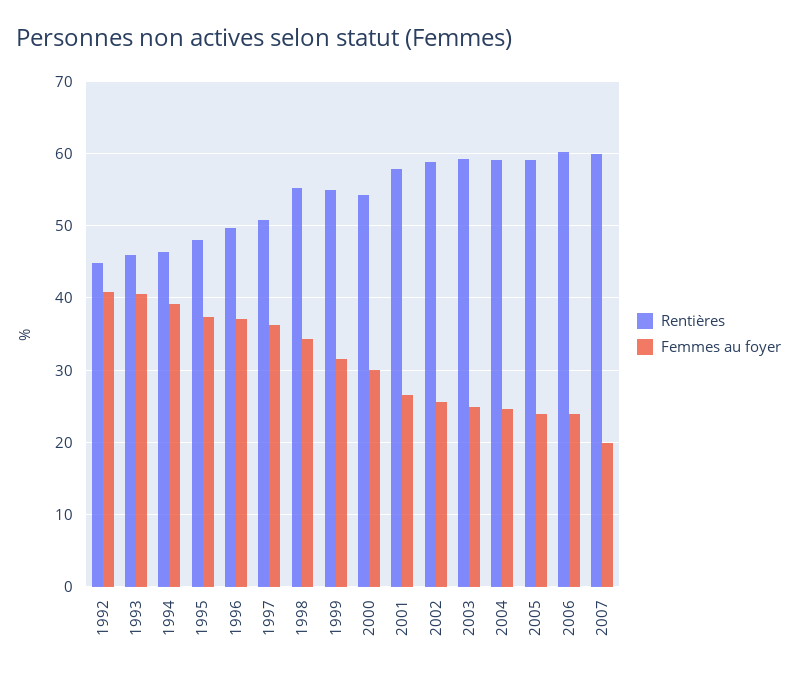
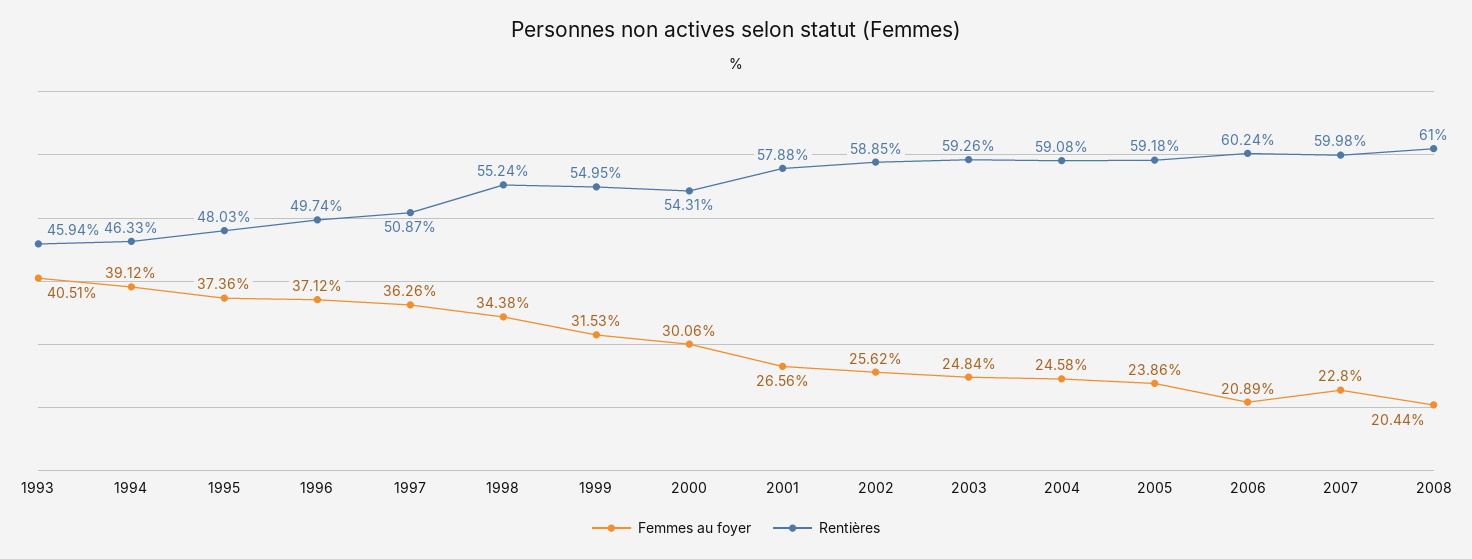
Rentières, 1992: 45 -> none
Femmes au foyer, 1992: 41 -> none
Femmes au foyer, 2006: 24 -> 20.89
Femmes au foyer, 2007: 20 -> 22.8
Femmes au foyer, 2008: none -> 20.44
Rentières, 2008: none -> 61

